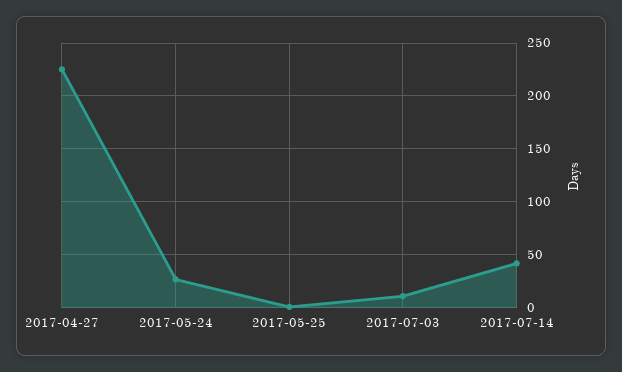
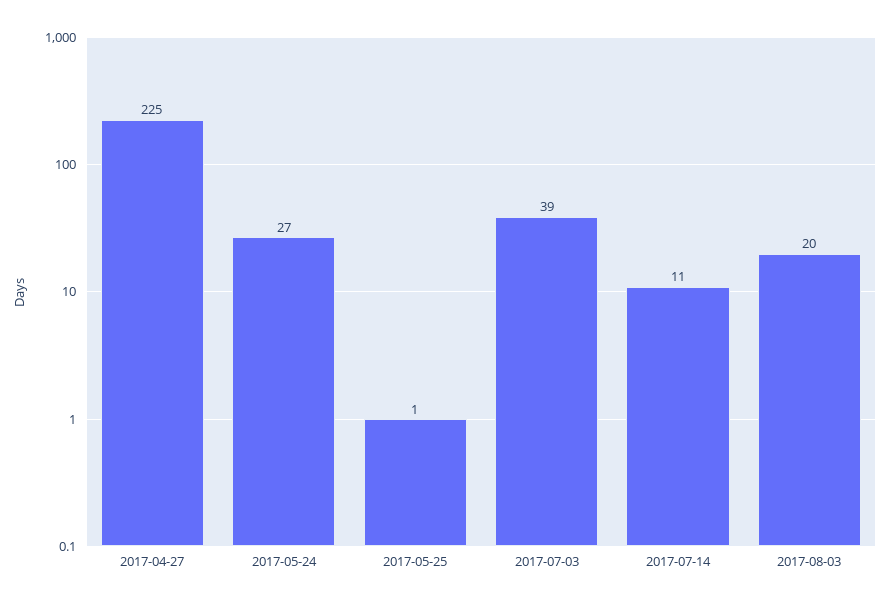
2017-07-03: 10 -> 39
2017-07-14: 40 -> 11
2017-08-03: none -> 20

